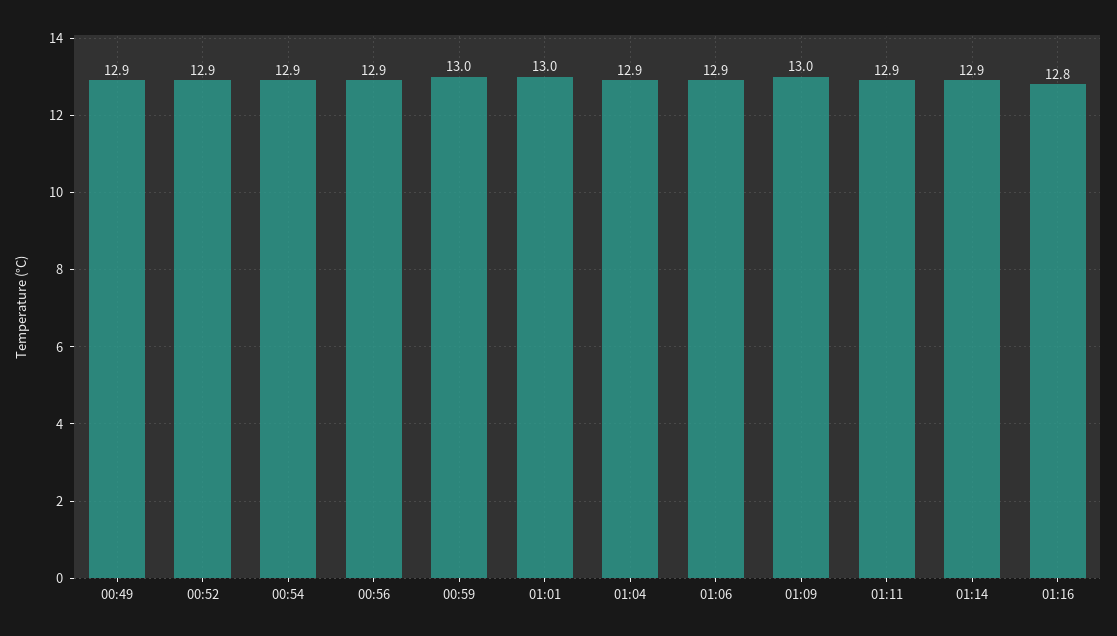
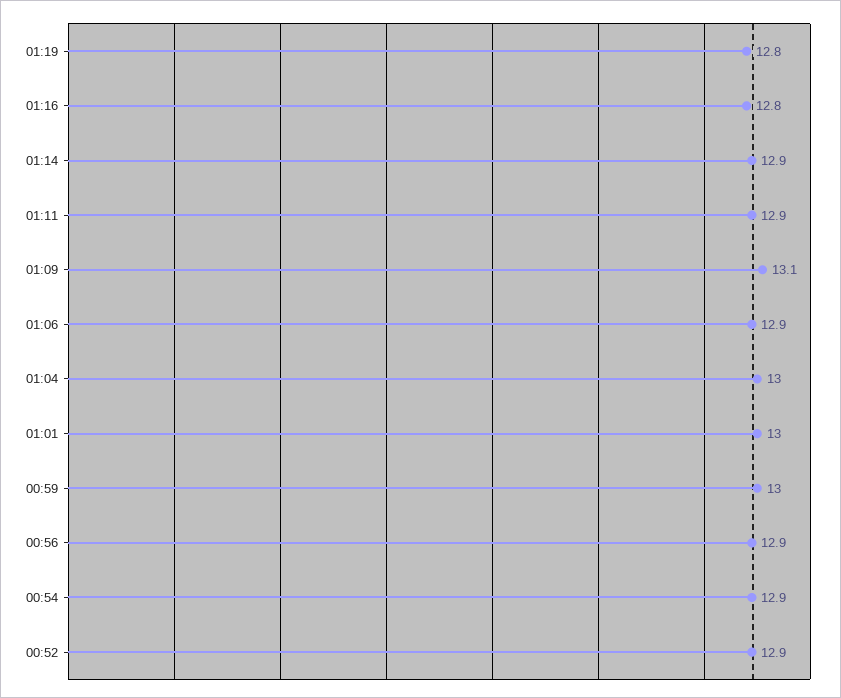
00:49: 12.9 -> none
01:04: 12.9 -> 13
01:09: 13 -> 13.1
01:19: none -> 12.8

